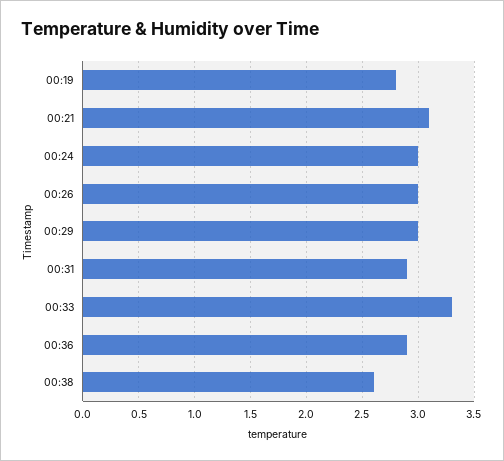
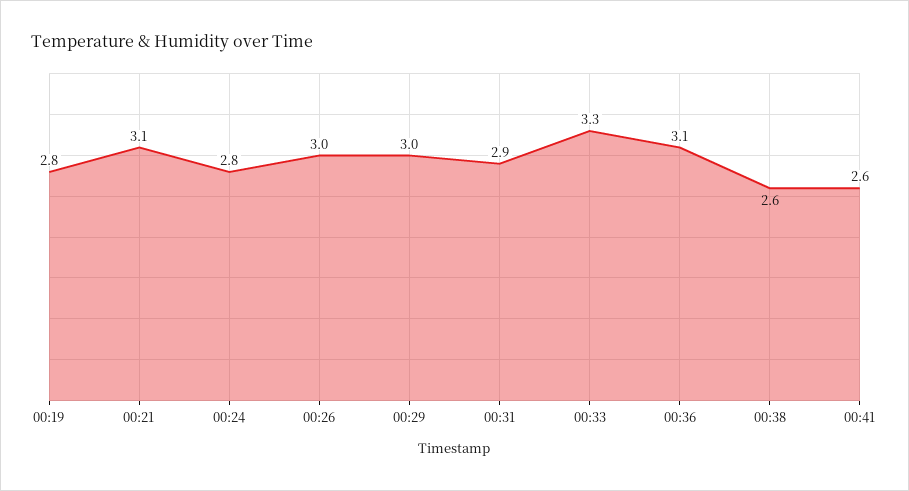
00:24: 3 -> 2.8
00:36: 2.9 -> 3.1
00:41: none -> 2.6

